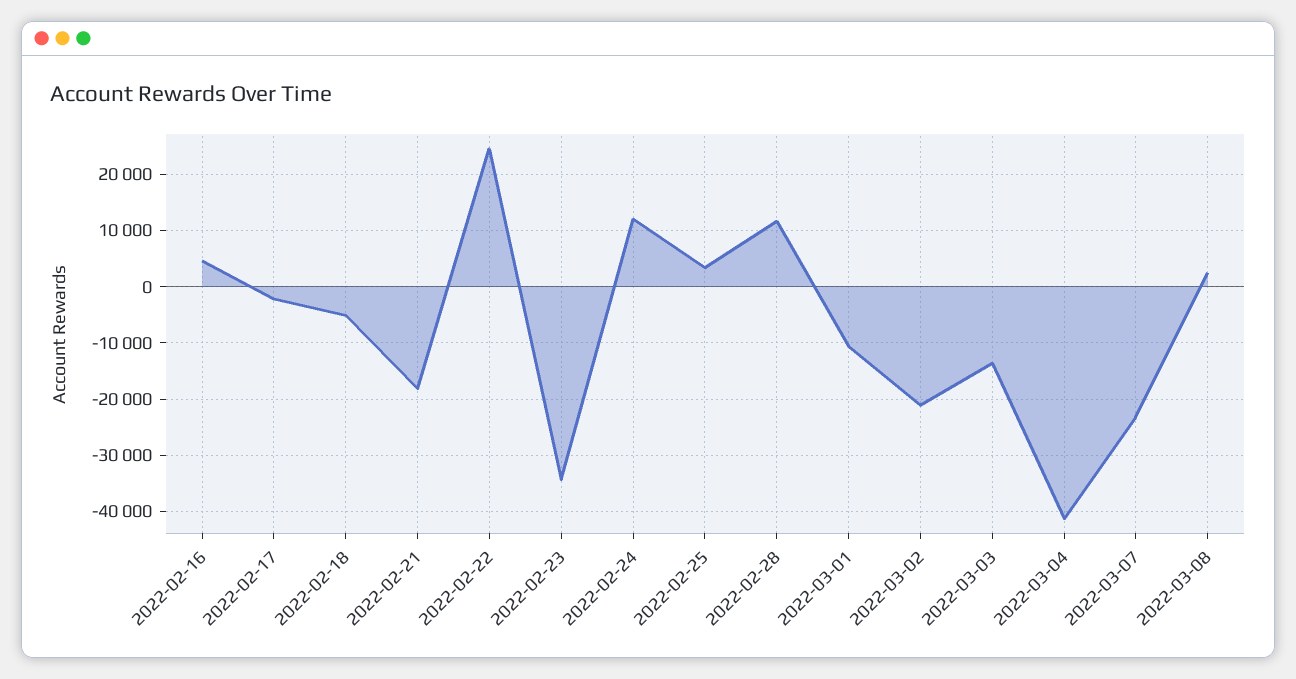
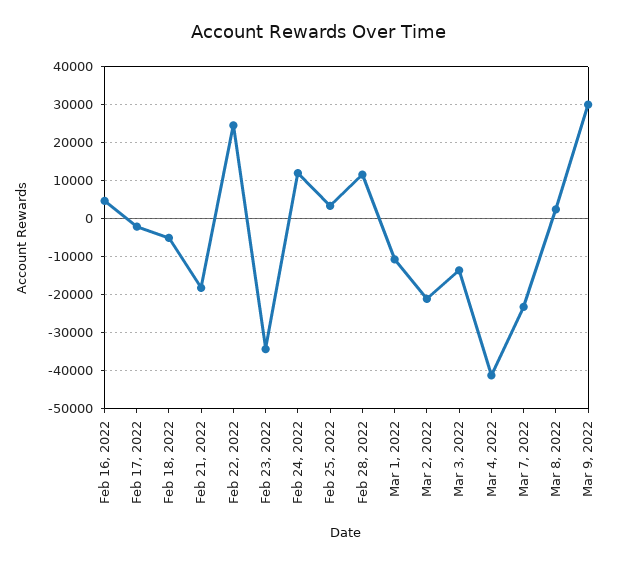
Mar 9, 2022: none -> 30000

